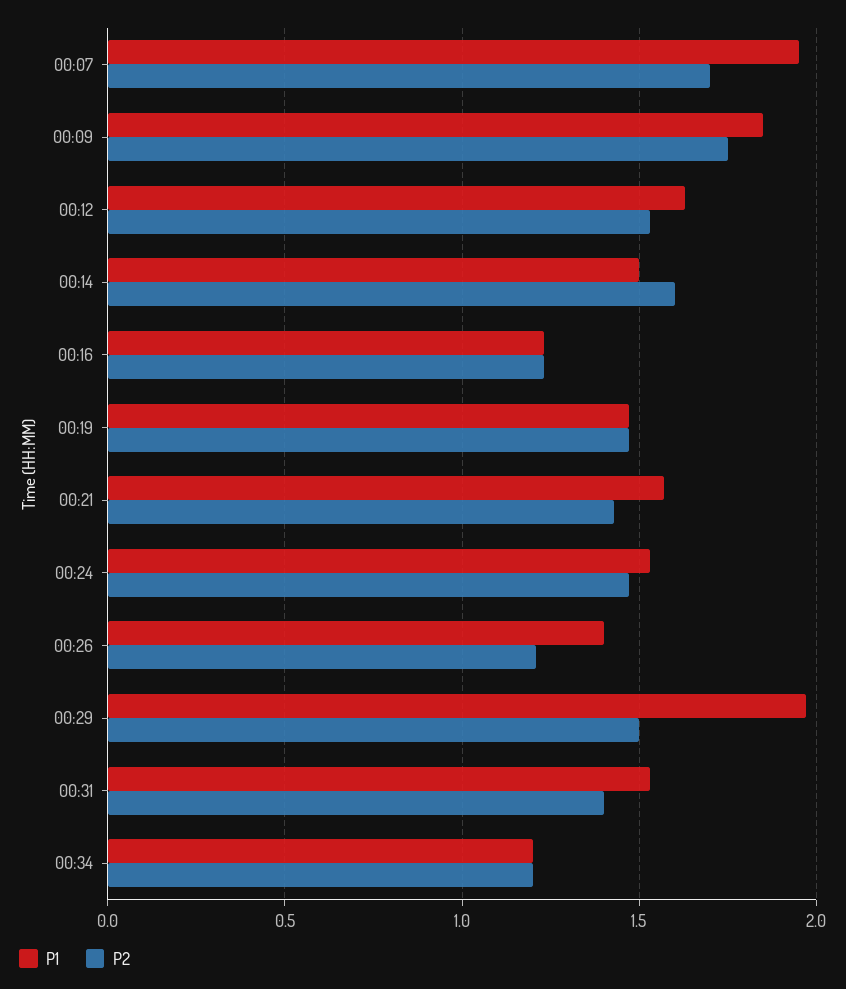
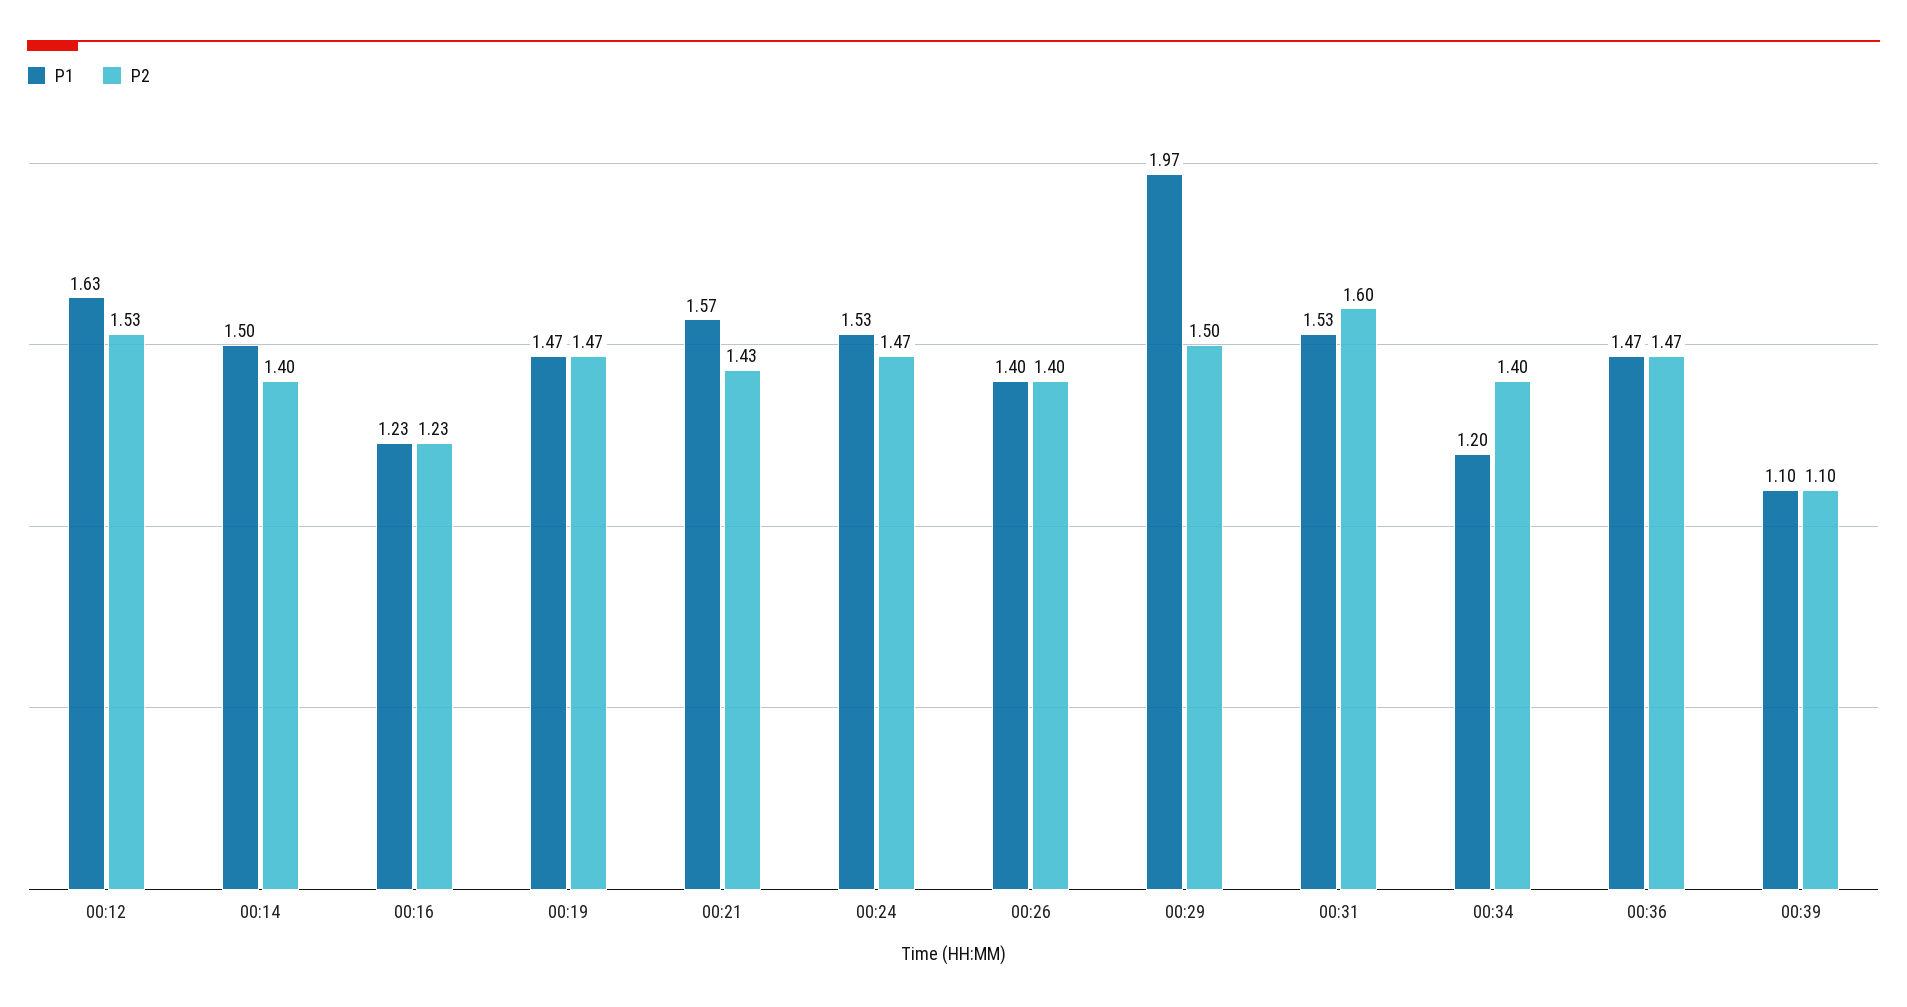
P1, 00:07: 1.95 -> none
P2, 00:07: 1.7 -> none
P1, 00:09: 1.85 -> none
P2, 00:09: 1.75 -> none
P2, 00:14: 1.6 -> 1.4
P2, 00:26: 1.2 -> 1.4
P2, 00:31: 1.4 -> 1.6
P2, 00:34: 1.2 -> 1.4
P1, 00:36: none -> 1.47
P2, 00:36: none -> 1.47
P1, 00:39: none -> 1.1
P2, 00:39: none -> 1.1

